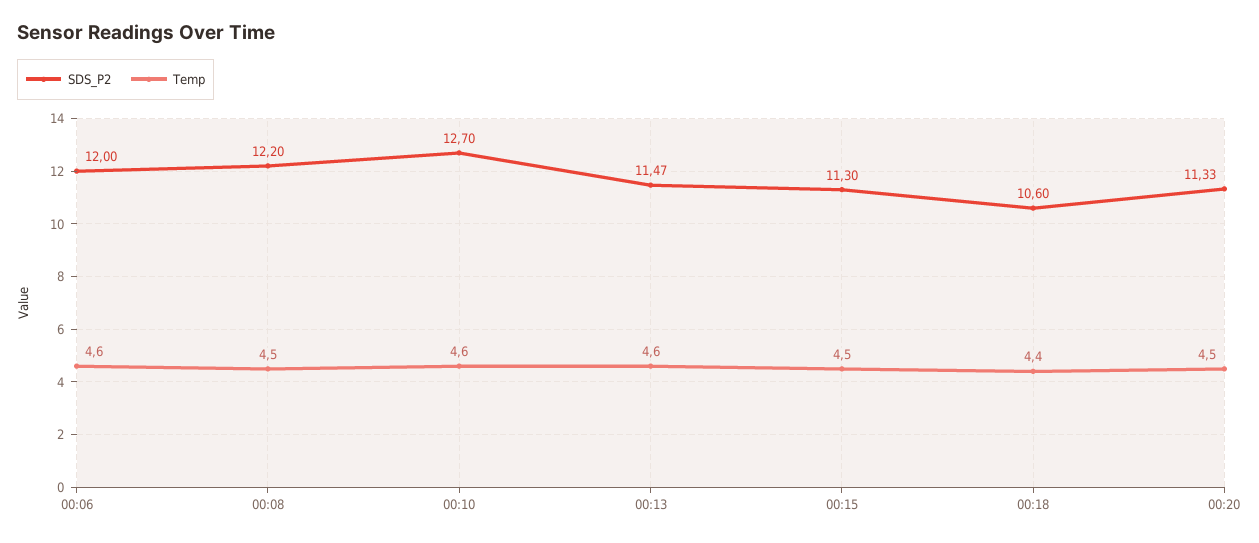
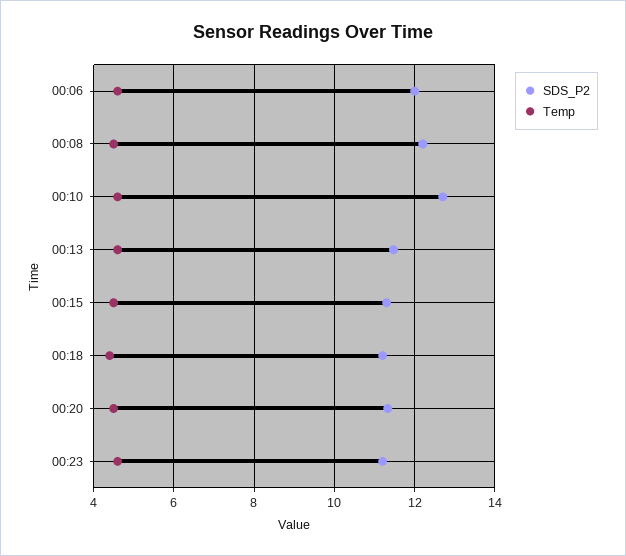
SDS_P2, 00:18: 10.6 -> 11.2
SDS_P2, 00:23: none -> 11.2
Temp, 00:23: none -> 4.6

